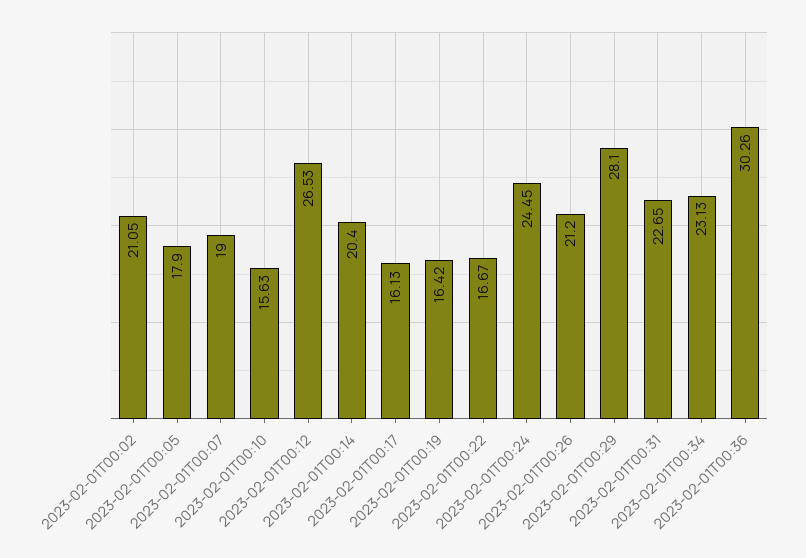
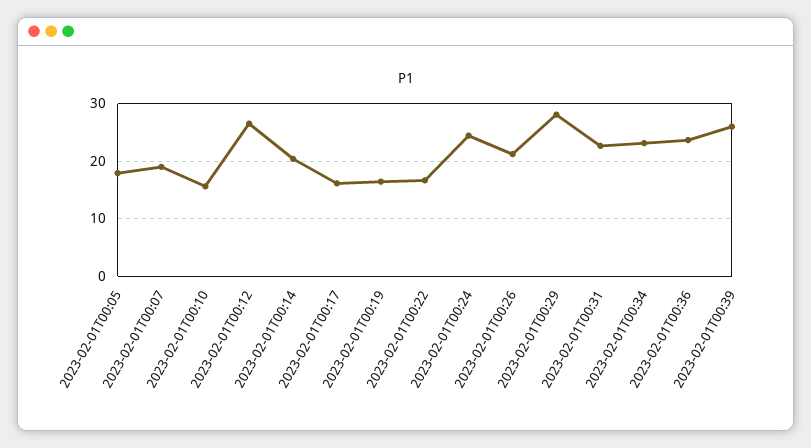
2023-02-01T00:02: 21.05 -> none
2023-02-01T00:36: 30.26 -> 24
2023-02-01T00:39: none -> 26

